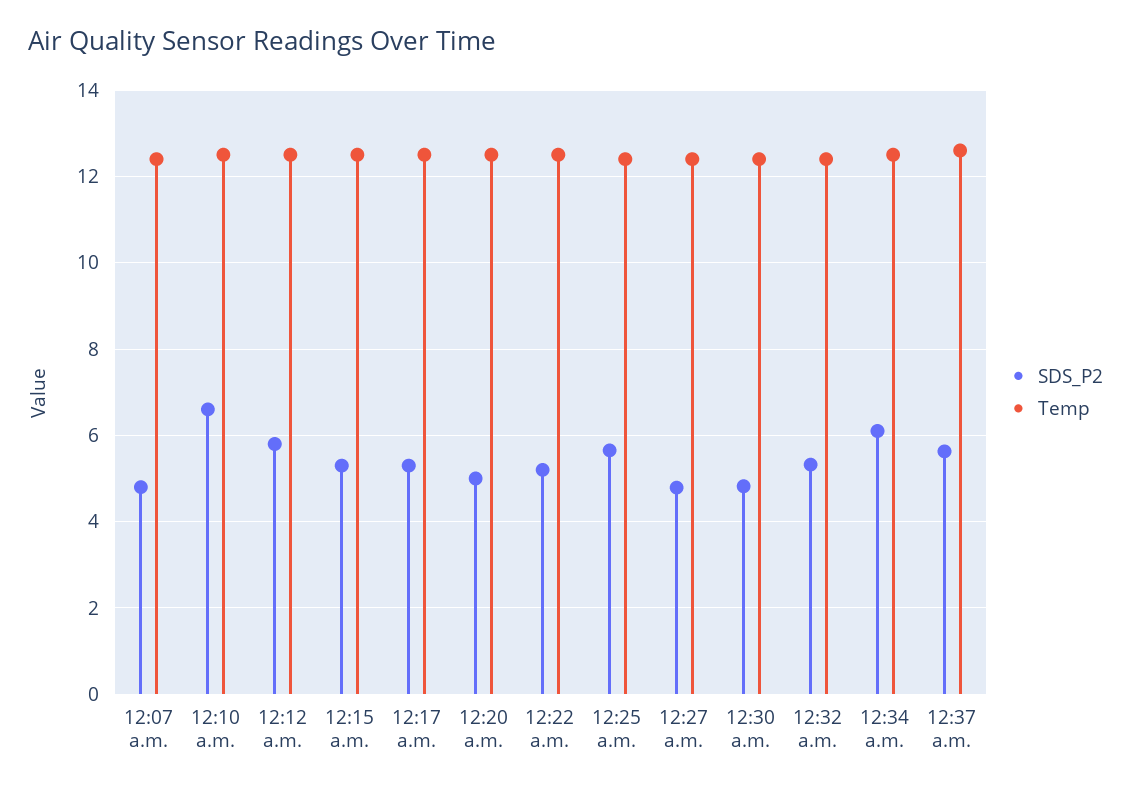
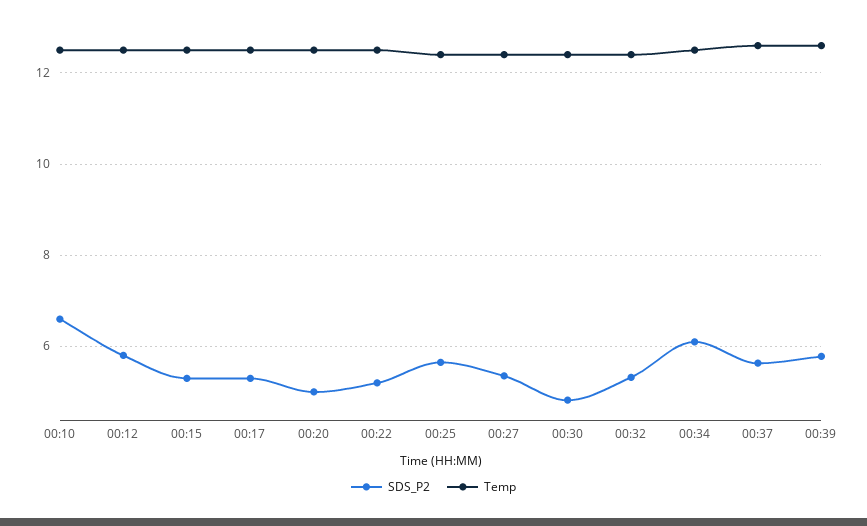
SDS_P2, 12:07 a.m.: 4.8 -> none
Temp, 12:07 a.m.: 12.4 -> none
SDS_P2, 12:27 a.m.: 4.8 -> 5.4
SDS_P2, 00:39: none -> 5.8
Temp, 00:39: none -> 12.6

